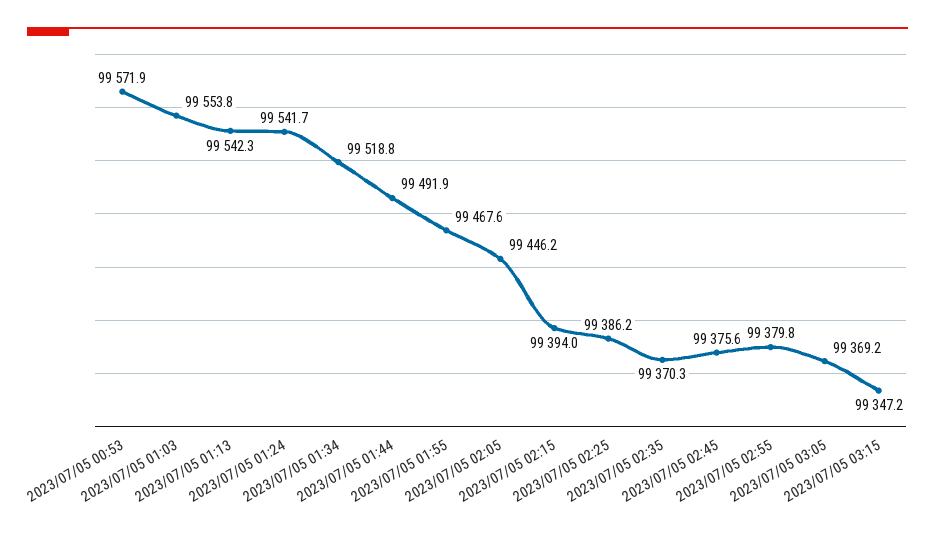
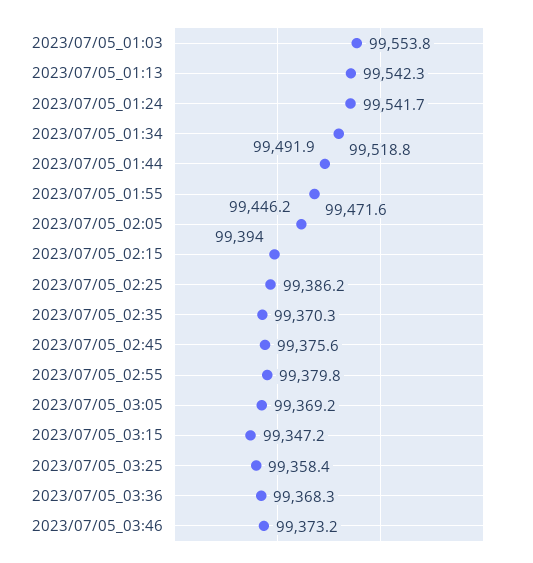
2023/07/05 00:53: 99571.9 -> none
2023/07/05 01:55: 99467.6 -> 99471.6
2023/07/05_03:25: none -> 99358.4
2023/07/05_03:36: none -> 99368.3
2023/07/05_03:46: none -> 99373.2

